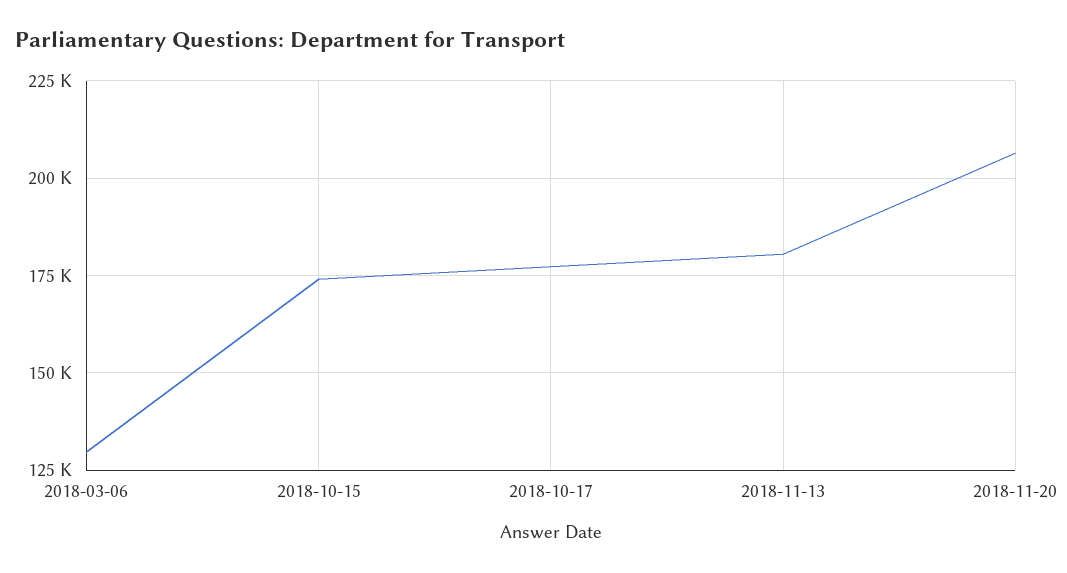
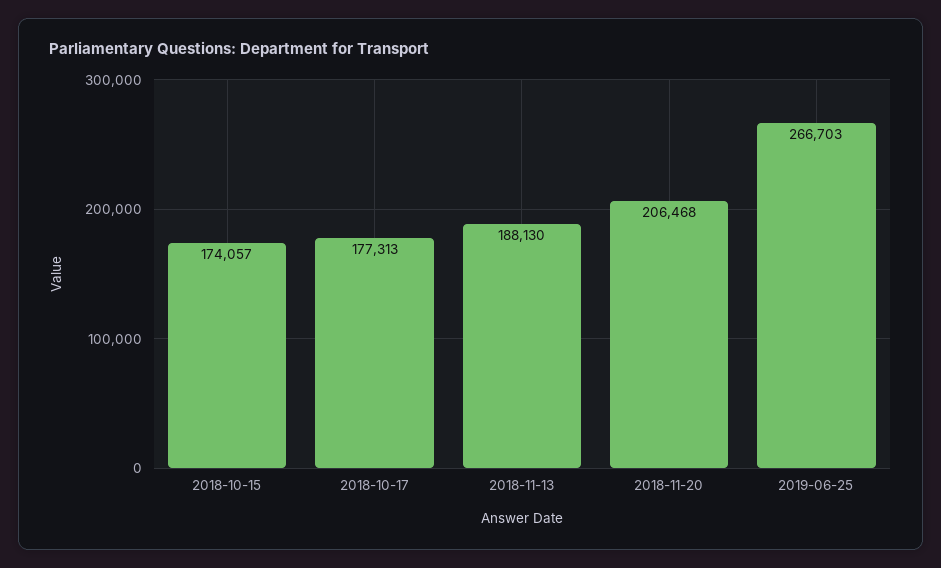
2018-03-06: 130000 -> none
2018-11-13: 180000 -> 188130
2019-06-25: none -> 266703

